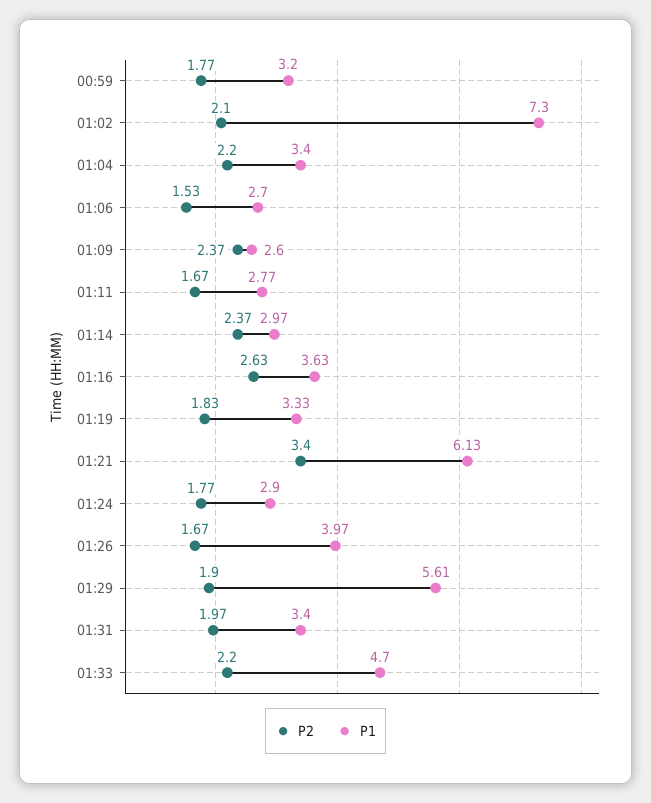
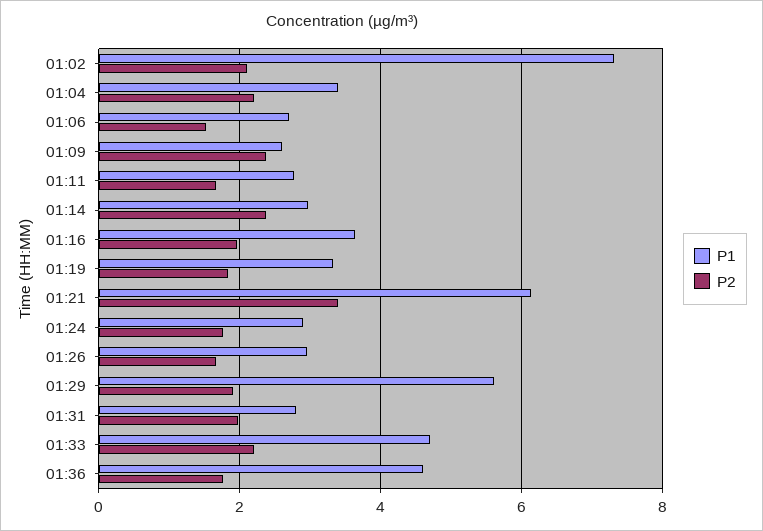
P2, 00:59: 1.77 -> none
P1, 00:59: 3.2 -> none
P2, 01:16: 2.63 -> 2
P1, 01:26: 3.97 -> 3
P1, 01:31: 3.4 -> 2.8
P1, 01:36: none -> 4.6
P2, 01:36: none -> 1.8

